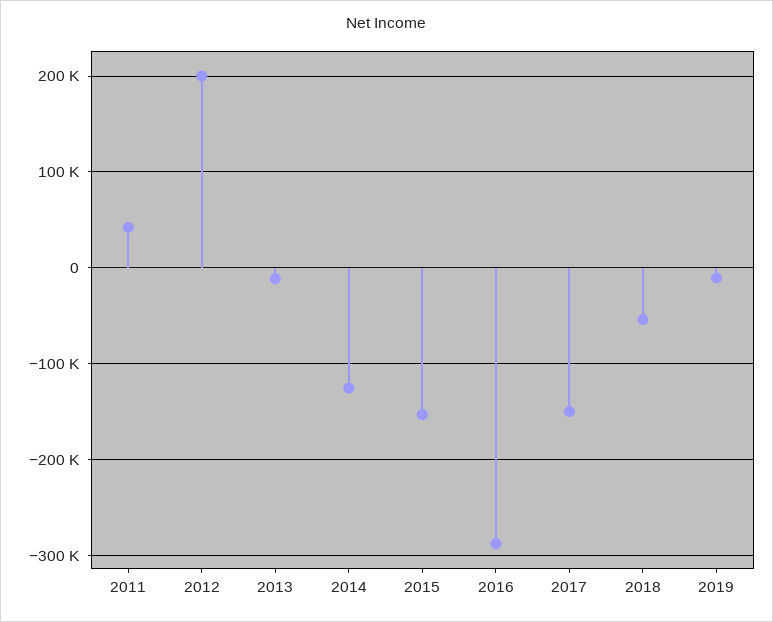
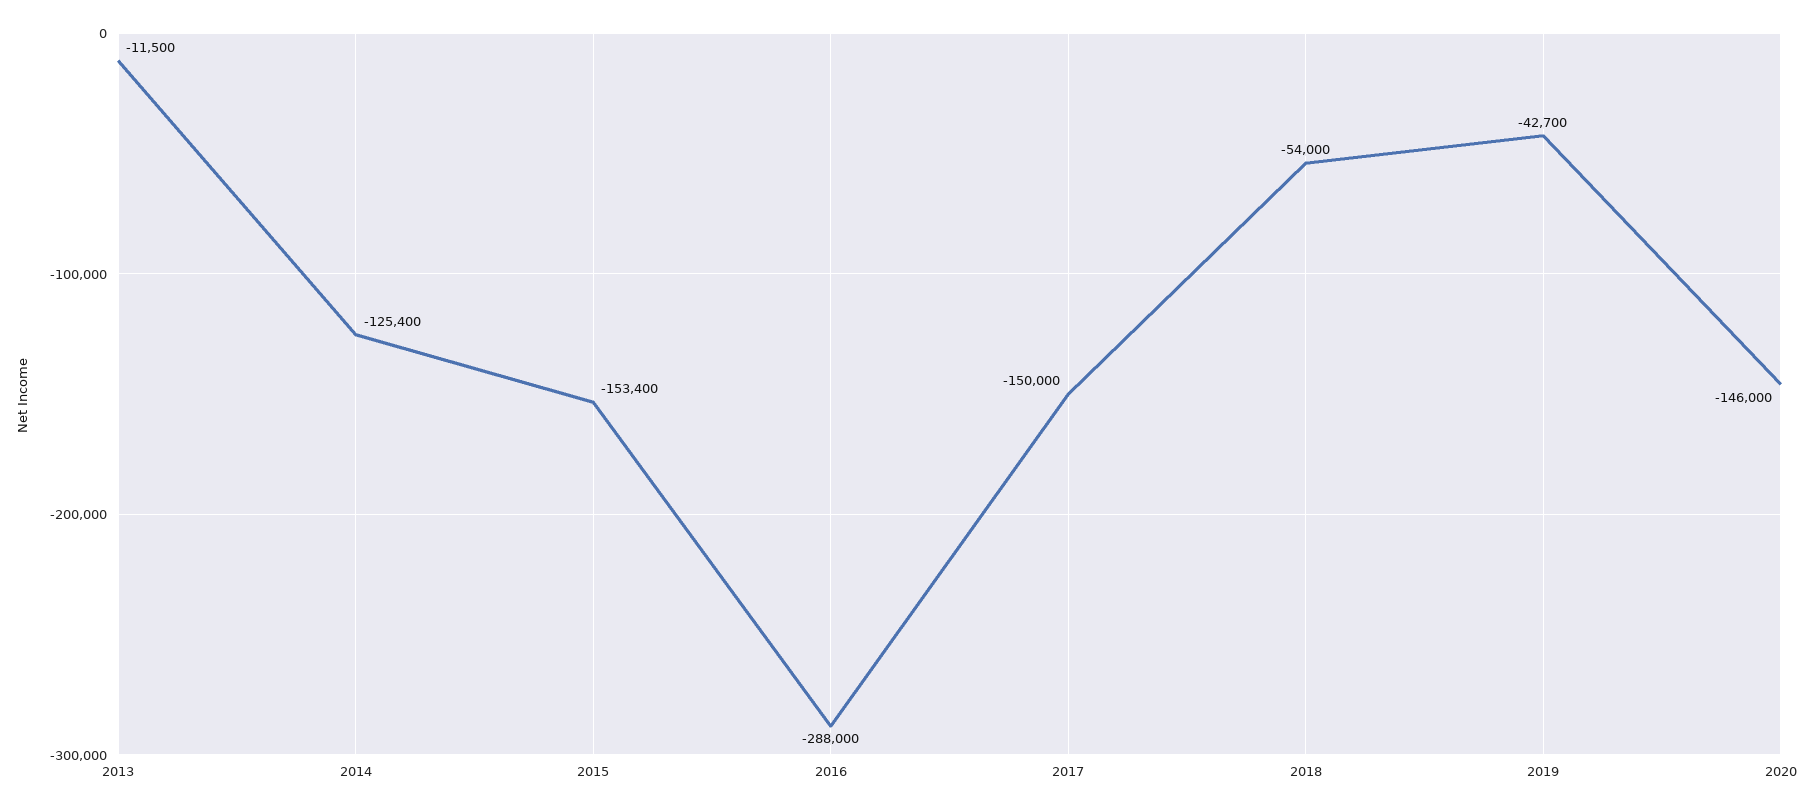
2011: 40000 -> none
2012: 200000 -> none
2019: -10000 -> -42700
2020: none -> -146000

